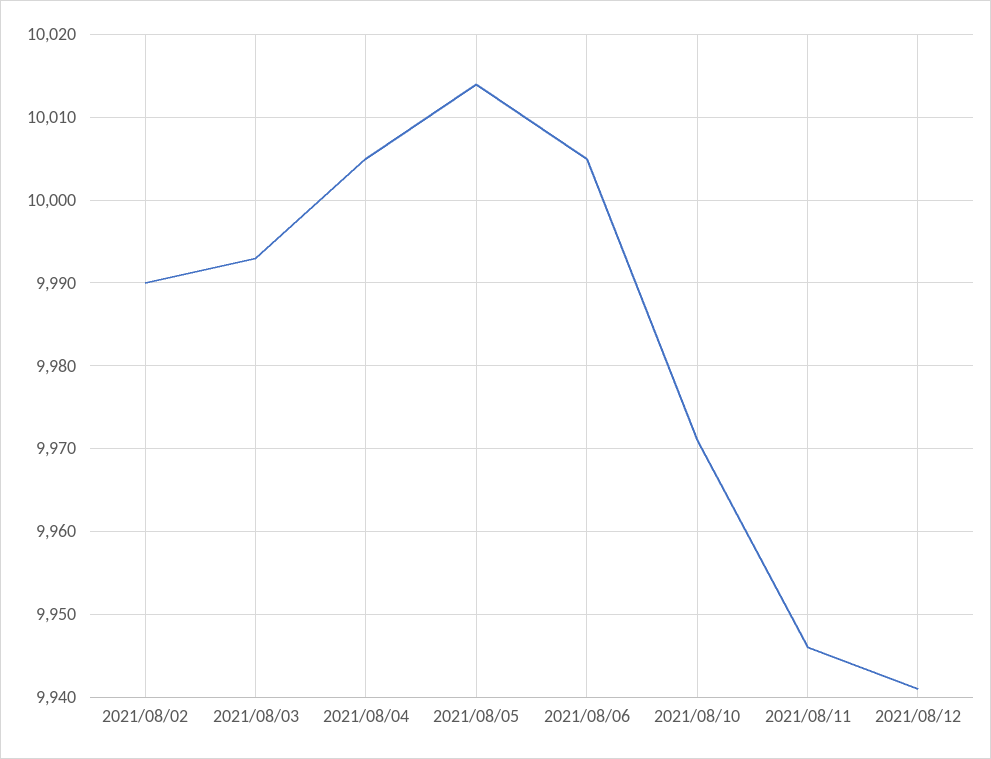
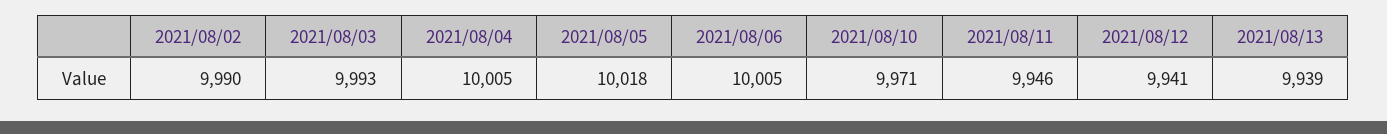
2021/08/05: 10014 -> 10018
2021/08/13: none -> 9939

